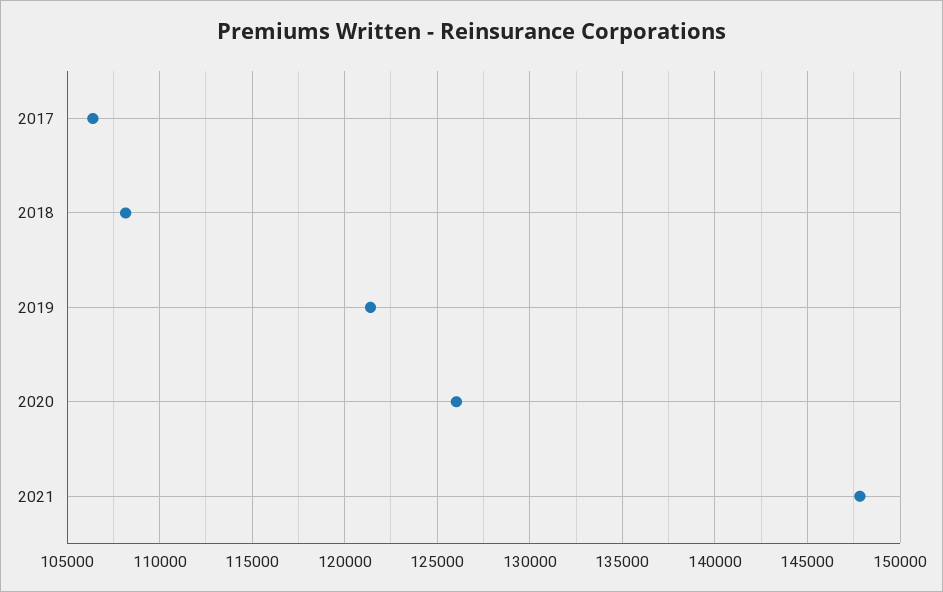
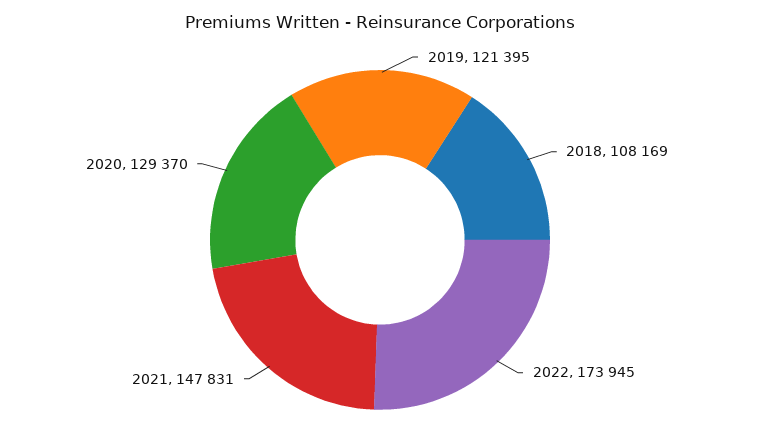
2017: 106500 -> none
2020: 126000 -> 129370
2022: none -> 173945

